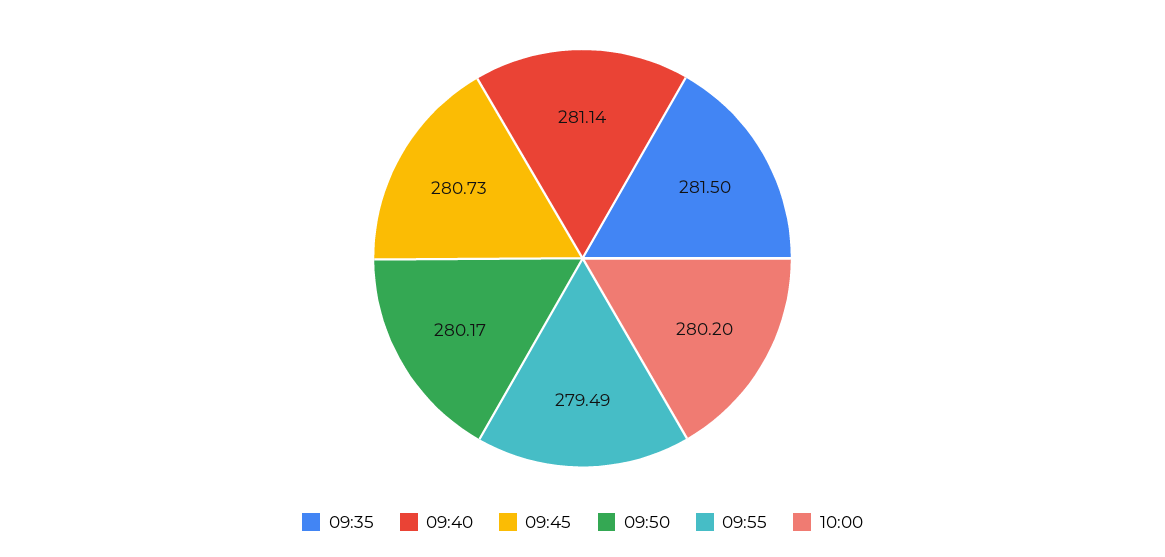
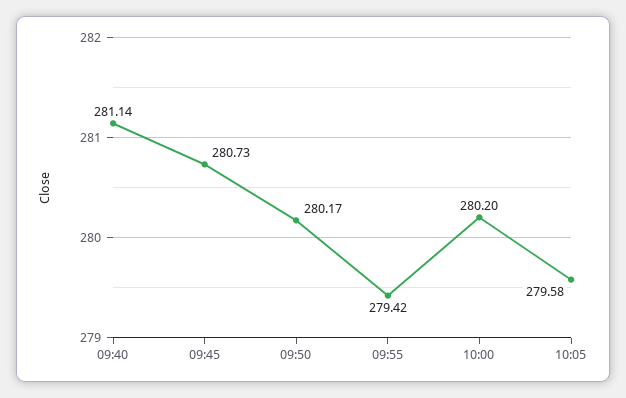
09:35: 281.5 -> none
09:55: 279.49 -> 279.42
10:05: none -> 279.58

